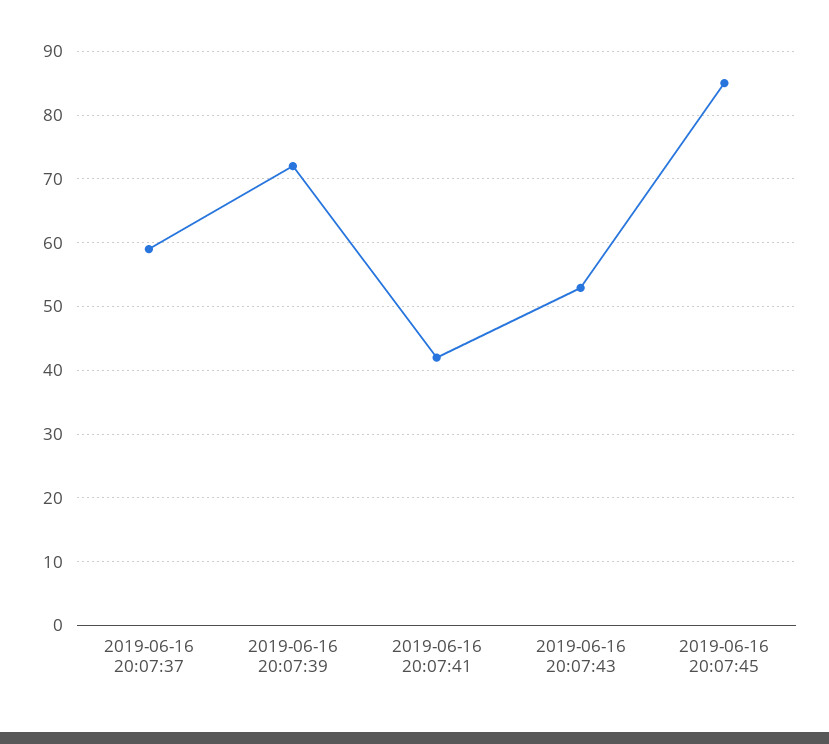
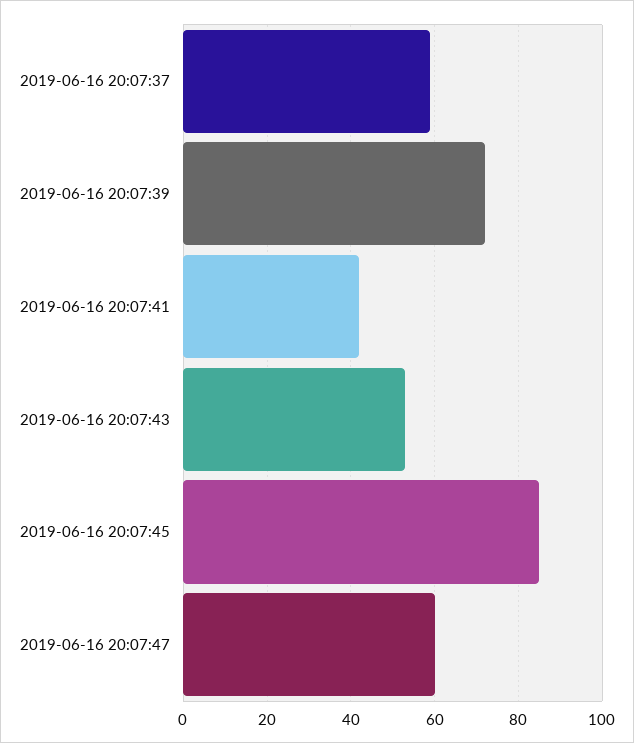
2019-06-16 20:07:47: none -> 60

